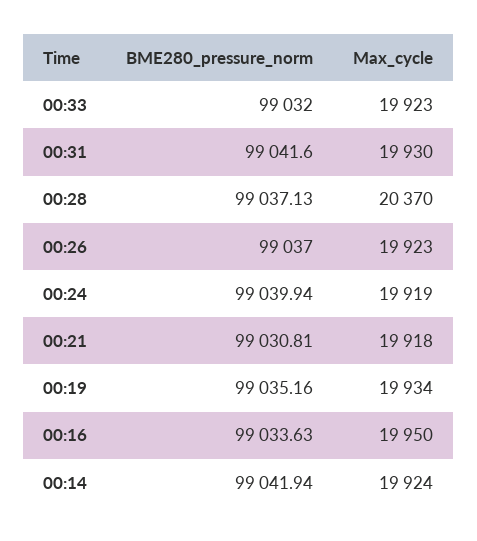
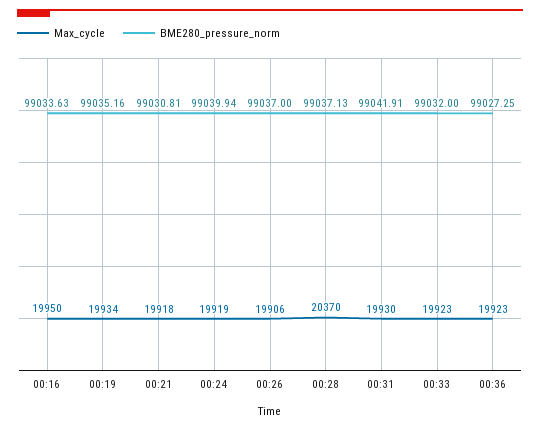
BME280_pressure_norm, 00:31: 99041.6 -> 99041.91
Max_cycle, 00:26: 19923 -> 19906
BME280_pressure_norm, 00:14: 99041.94 -> none
Max_cycle, 00:14: 19924 -> none
Max_cycle, 00:36: none -> 19923
BME280_pressure_norm, 00:36: none -> 99027.25

